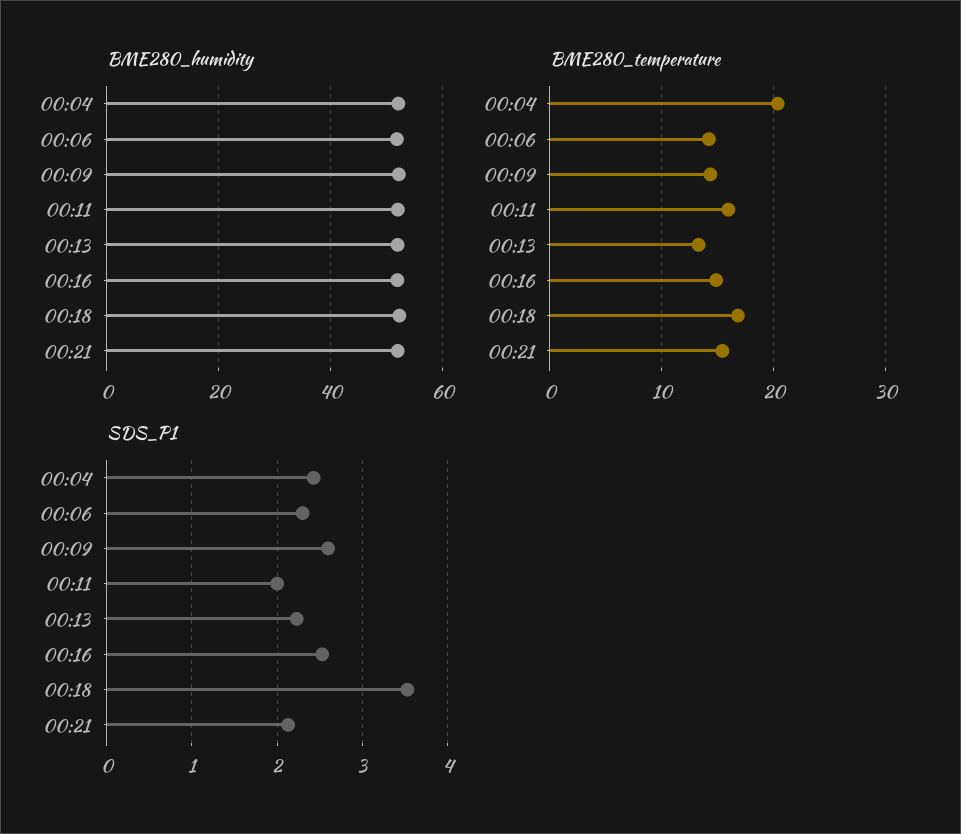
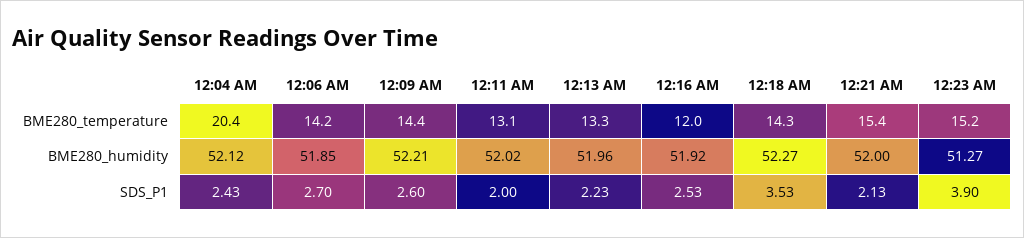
BME280_temperature, 00:11: 16 -> 13.1
BME280_temperature, 00:16: 15 -> 12
BME280_temperature, 00:18: 17 -> 14.3
SDS_P1, 00:06: 2.3 -> 2.7
BME280_temperature, 12:23 AM: none -> 15.2
BME280_humidity, 12:23 AM: none -> 51.27
SDS_P1, 12:23 AM: none -> 3.9

